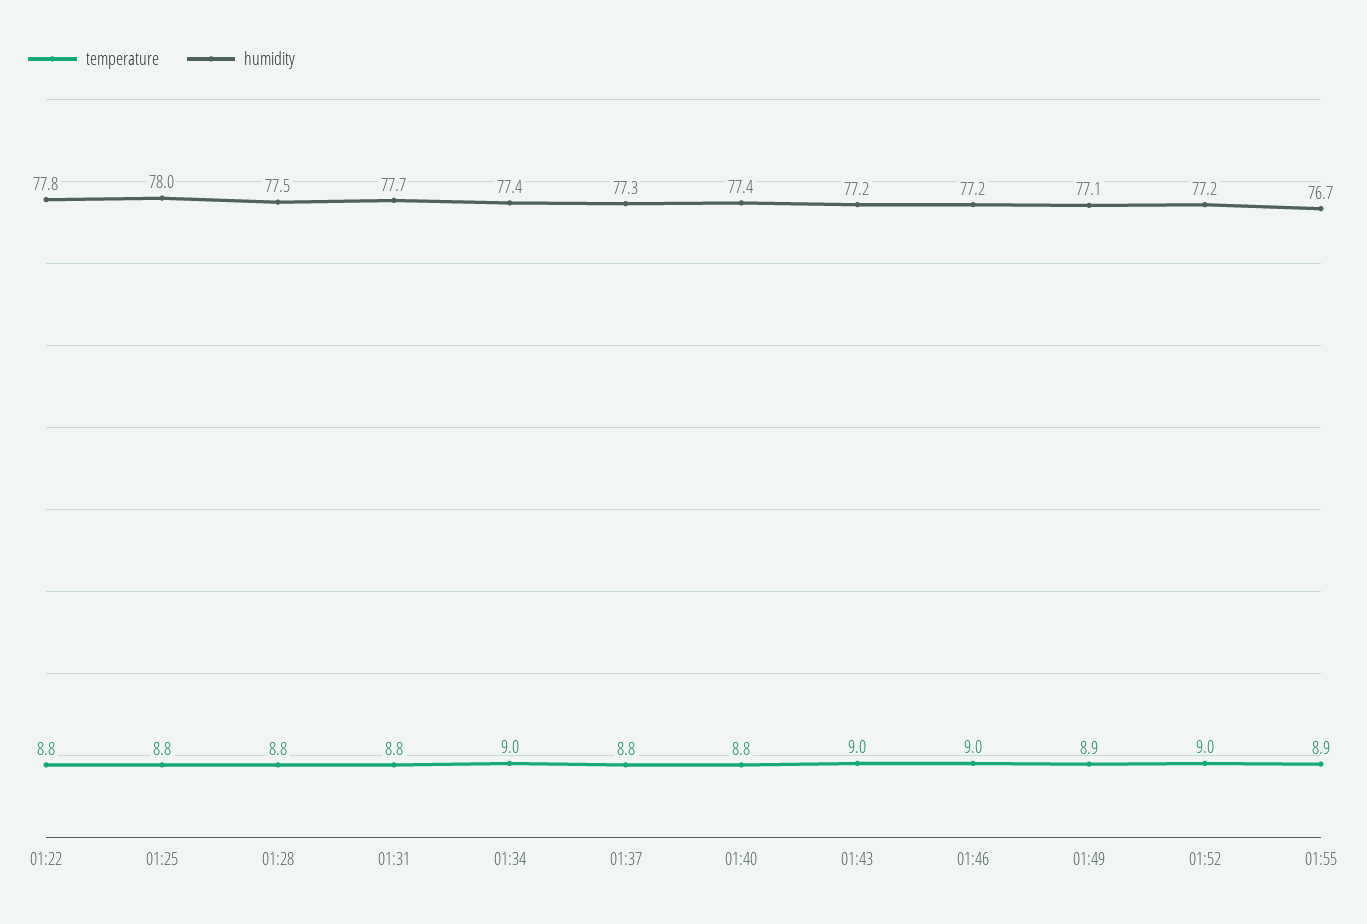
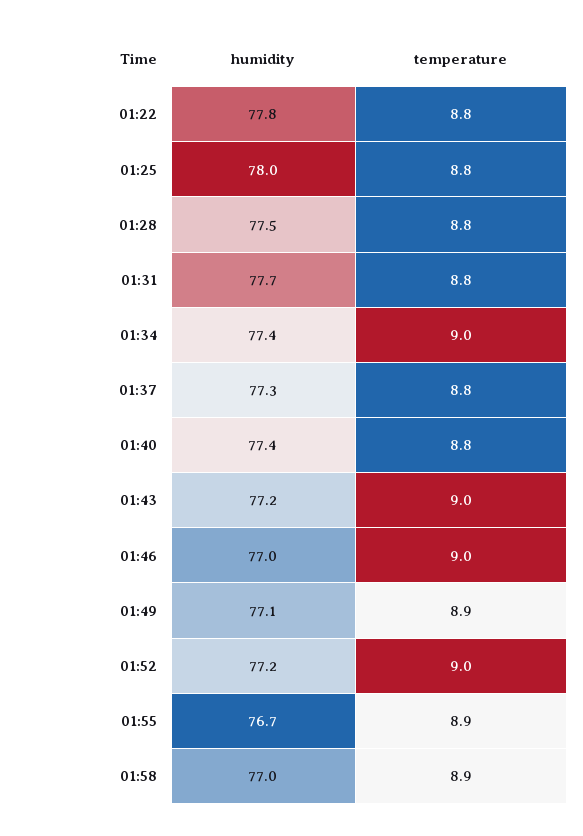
humidity, 01:46: 77.2 -> 77
humidity, 01:58: none -> 77
temperature, 01:58: none -> 8.9

